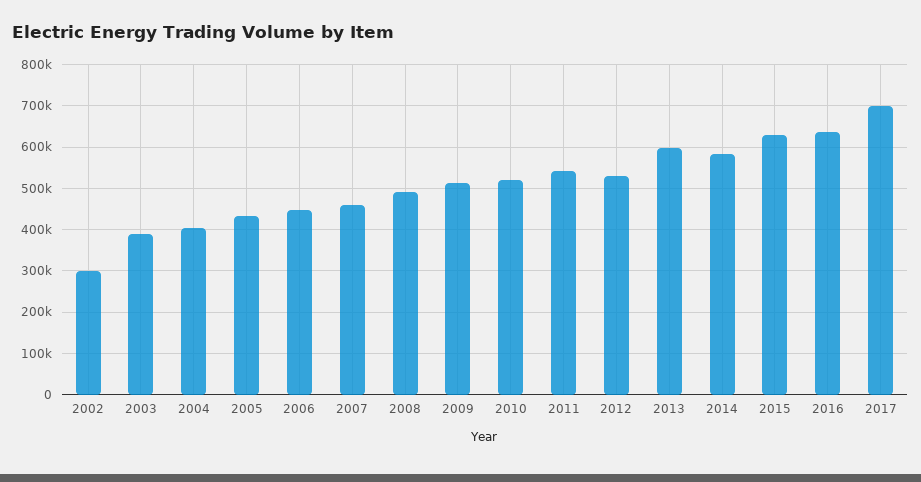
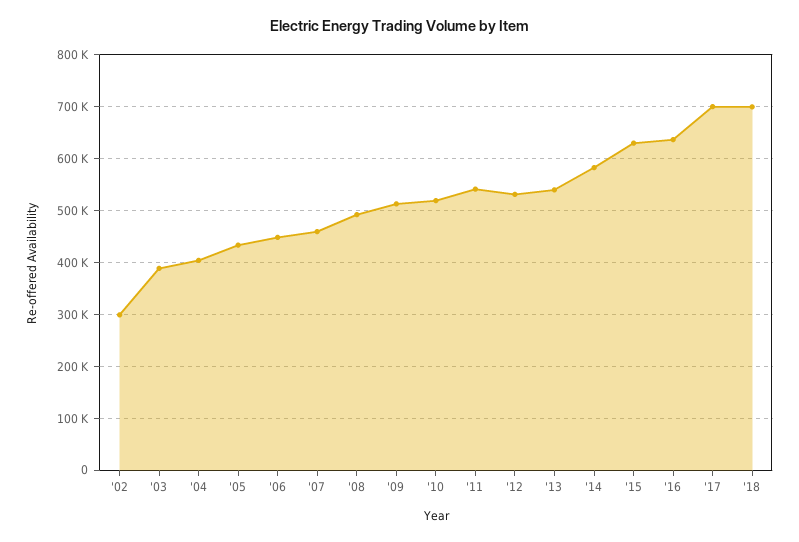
2013: 600000 -> 540000
'18: none -> 700000

